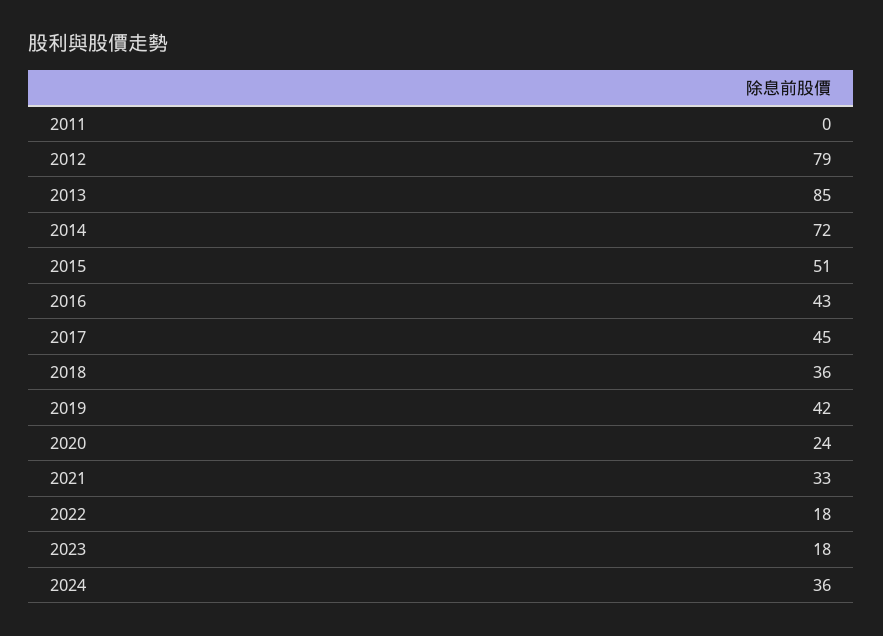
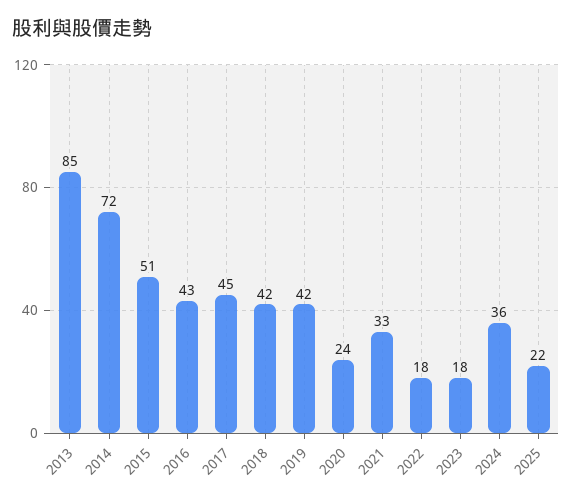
2011: 0 -> none
2012: 79 -> none
2018: 36 -> 42
2025: none -> 22

